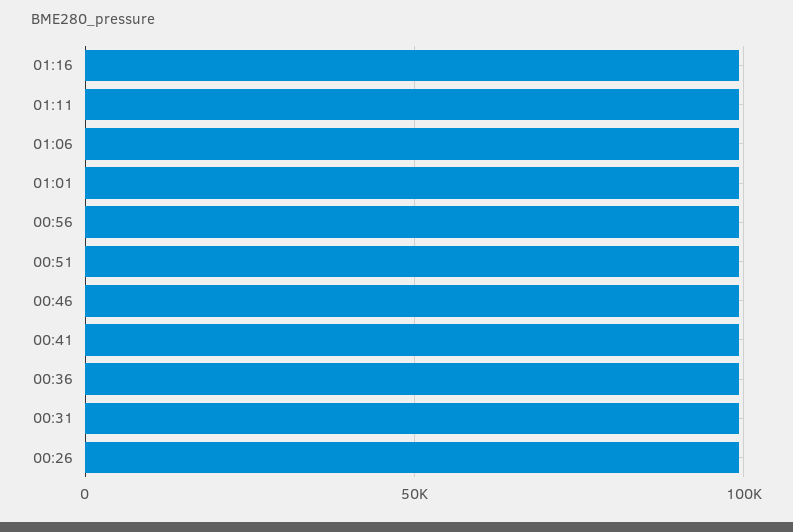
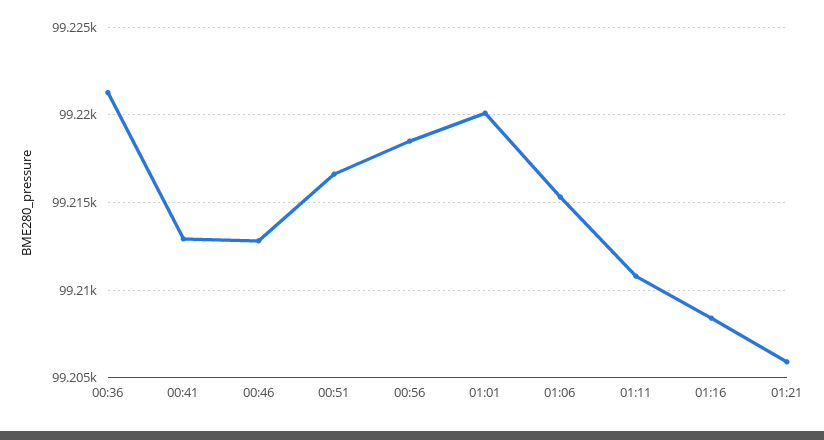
00:31: 100000 -> none
00:26: 100000 -> none
01:21: none -> 99206

